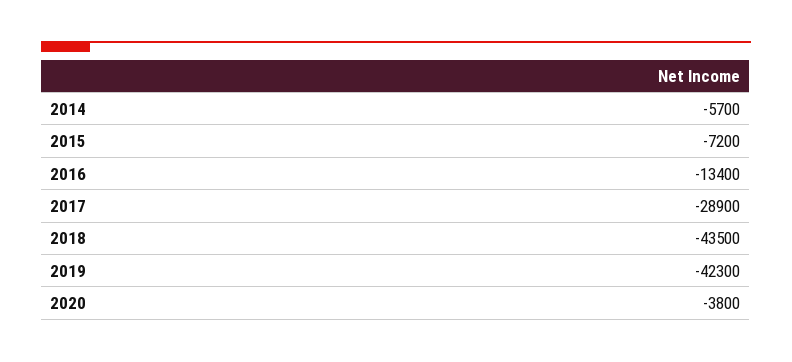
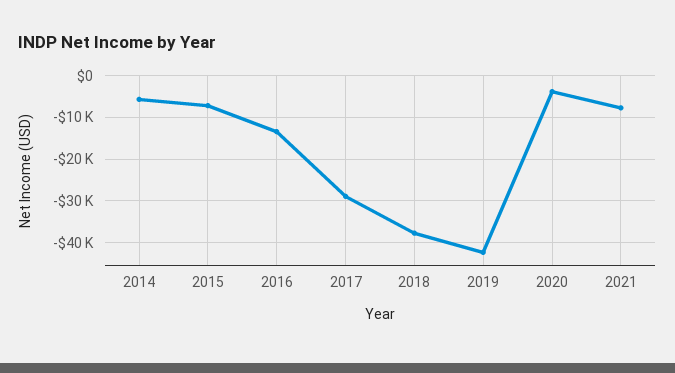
2018: -43500 -> -38000
2021: none -> -8000

